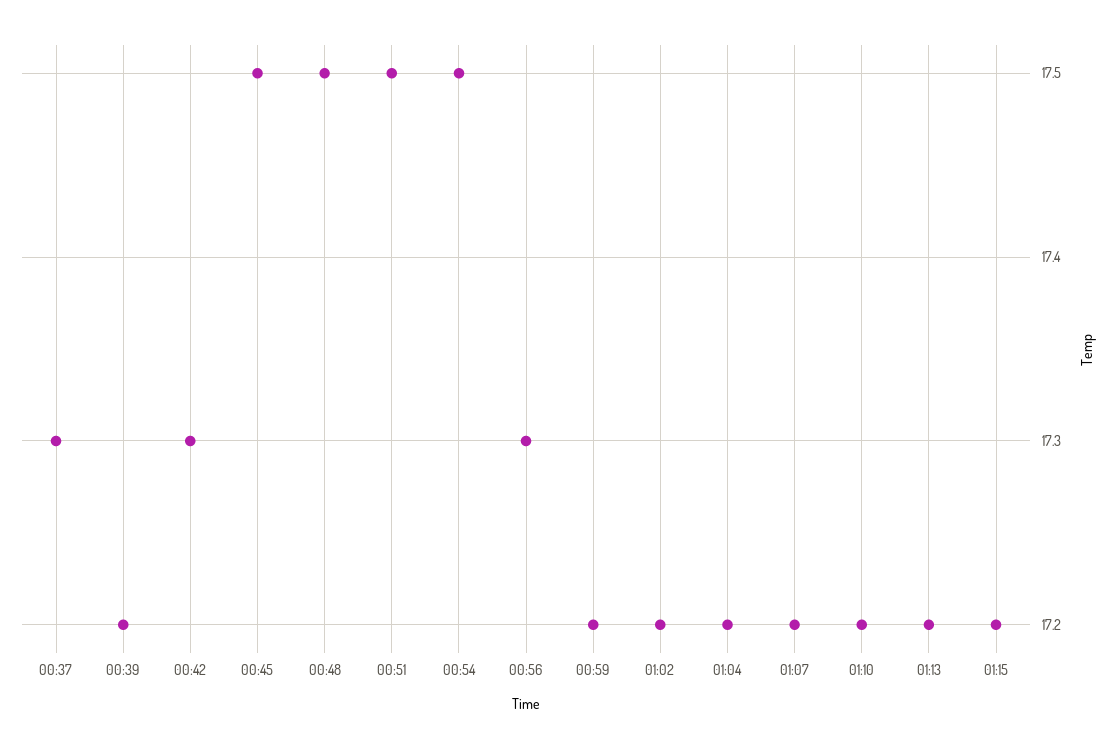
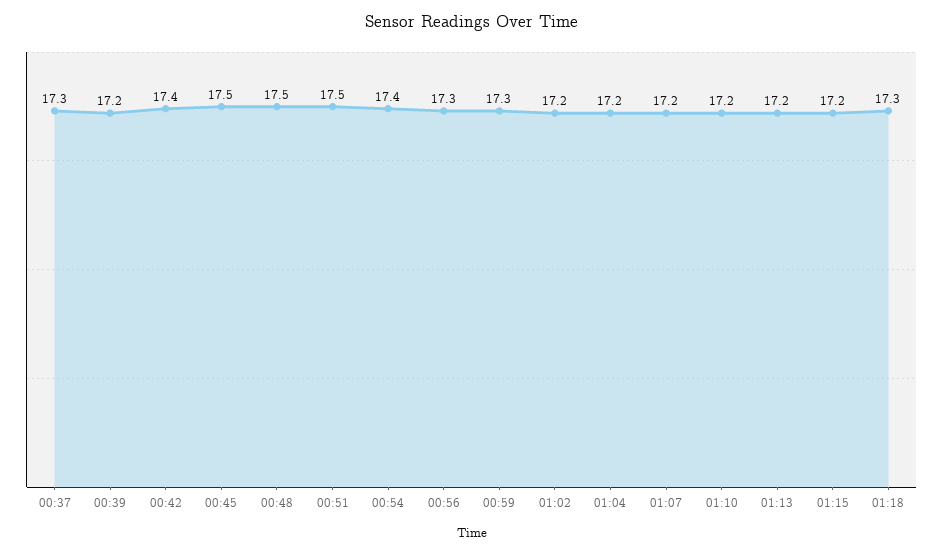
00:42: 17.3 -> 17.4
00:54: 17.5 -> 17.4
00:59: 17.2 -> 17.3
01:18: none -> 17.3

